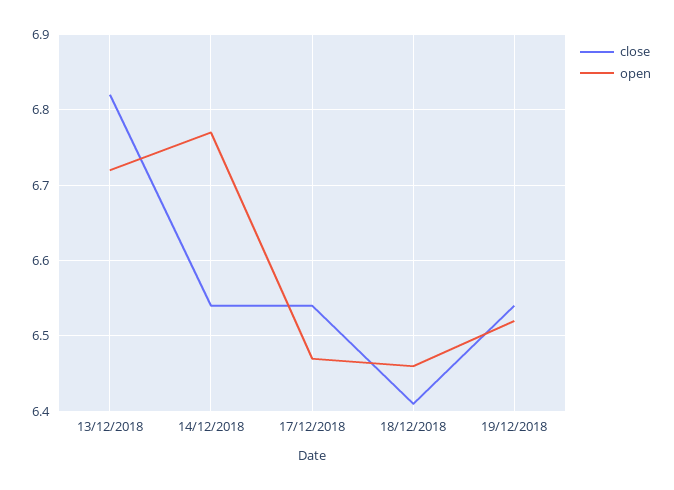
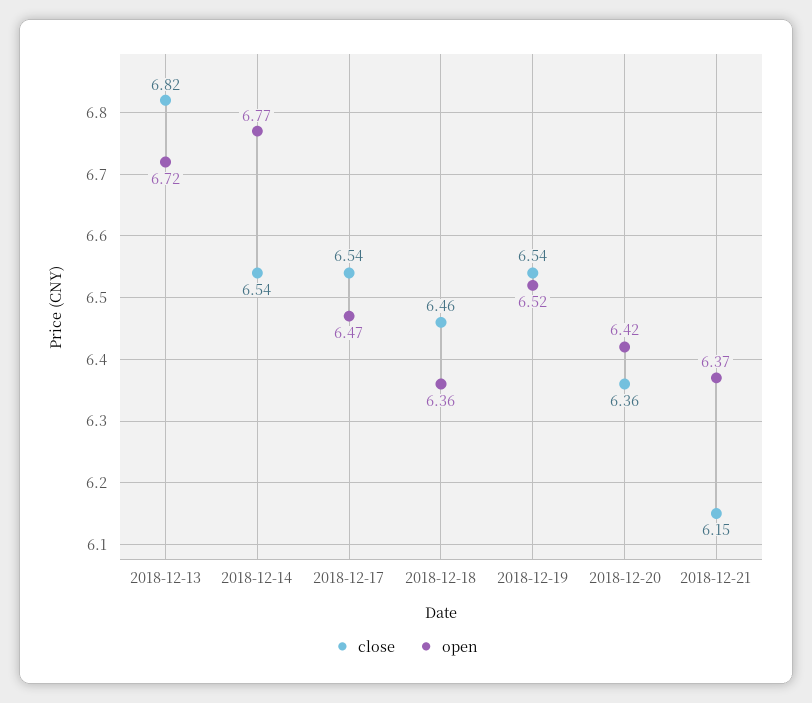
close, 18/12/2018: 6.41 -> 6.46
open, 18/12/2018: 6.46 -> 6.36
close, 2018-12-20: none -> 6.36
open, 2018-12-20: none -> 6.42
close, 2018-12-21: none -> 6.15
open, 2018-12-21: none -> 6.37

